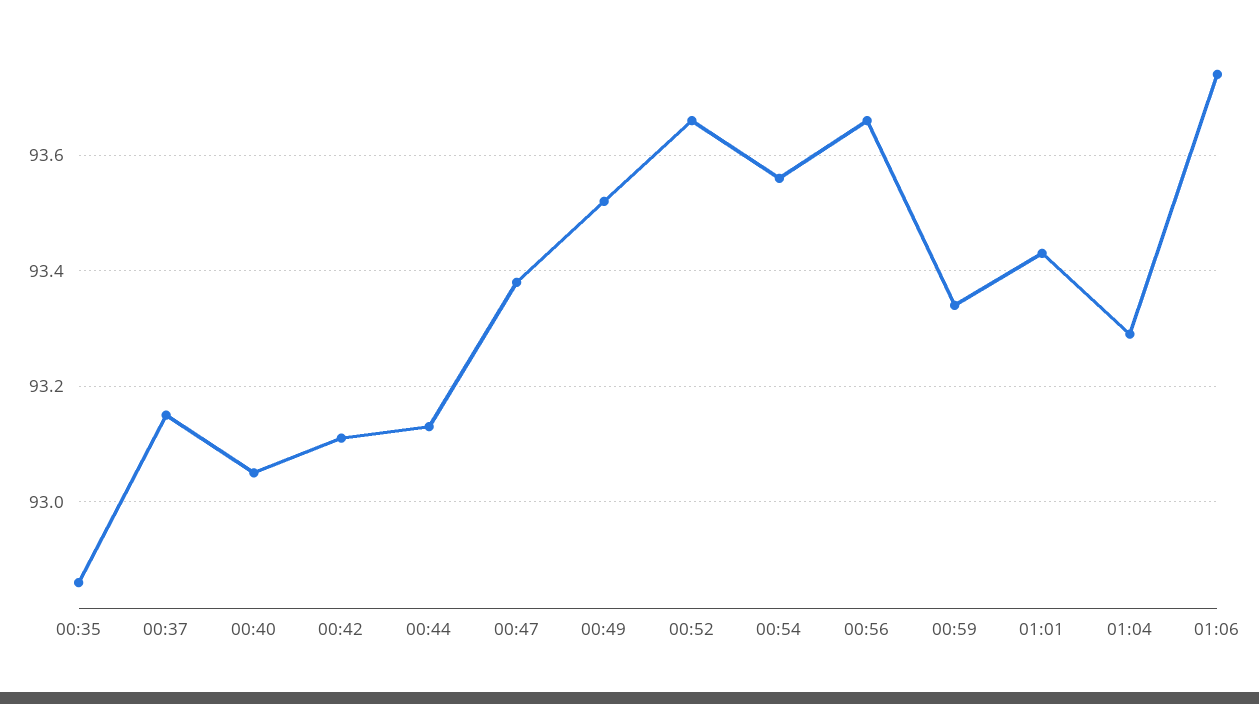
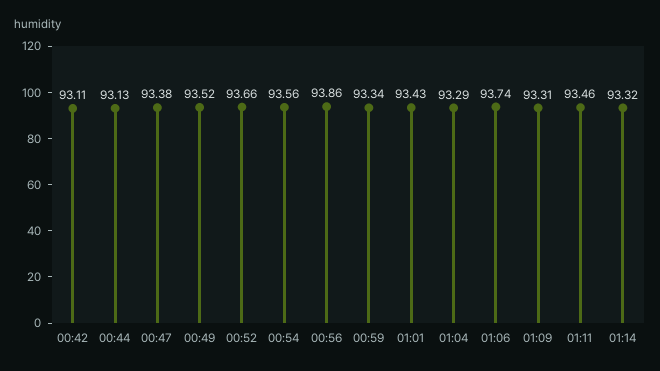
00:35: 92.85 -> none
00:37: 93.15 -> none
00:40: 93.05 -> none
00:56: 93.65 -> 93.86
01:09: none -> 93.31
01:11: none -> 93.46
01:14: none -> 93.32

